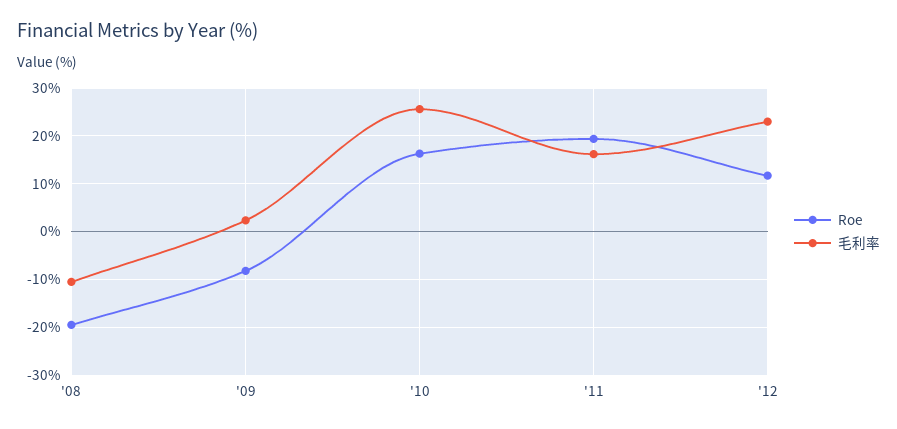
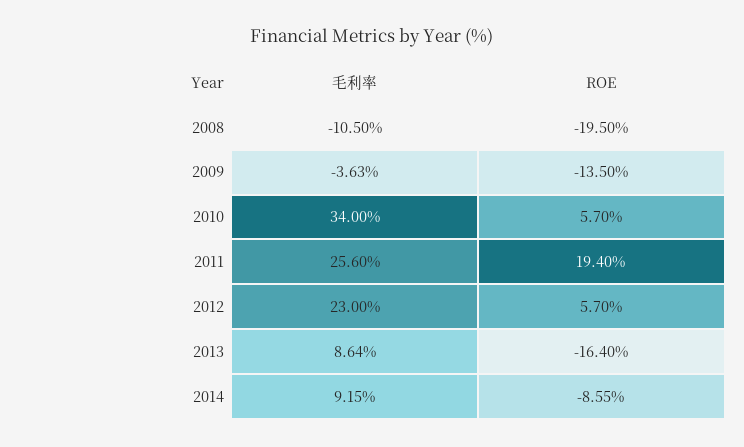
Roe, '09: -8 -> -13.5
毛利率, '09: 2 -> -3.63
Roe, '10: 16 -> 5.7
毛利率, '10: 26 -> 34
毛利率, '11: 16 -> 25.6
Roe, '12: 12 -> 5.7
毛利率, 2013: none -> 8.64
Roe, 2013: none -> -16.4
毛利率, 2014: none -> 9.15
Roe, 2014: none -> -8.55

